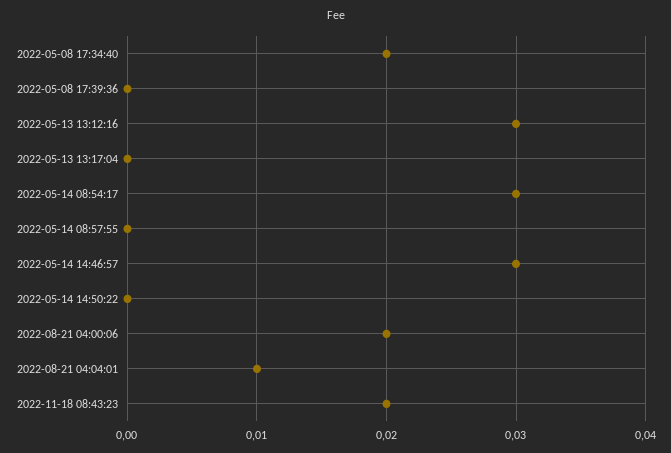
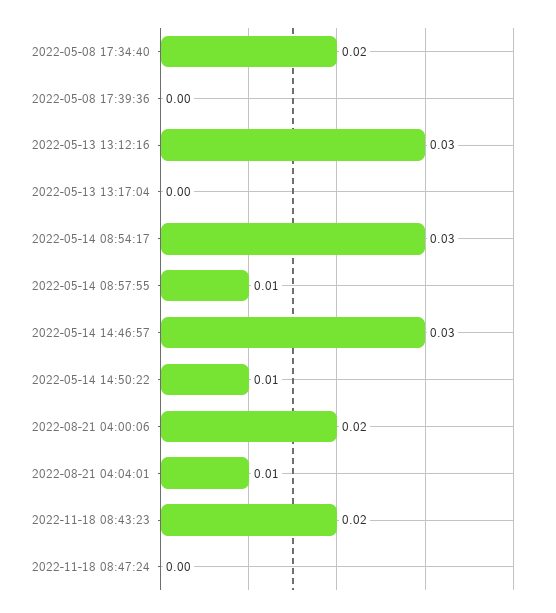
2022-05-14 08:57:55: 0 -> 0.01
2022-05-14 14:50:22: 0 -> 0.01
2022-11-18 08:47:24: none -> 0

